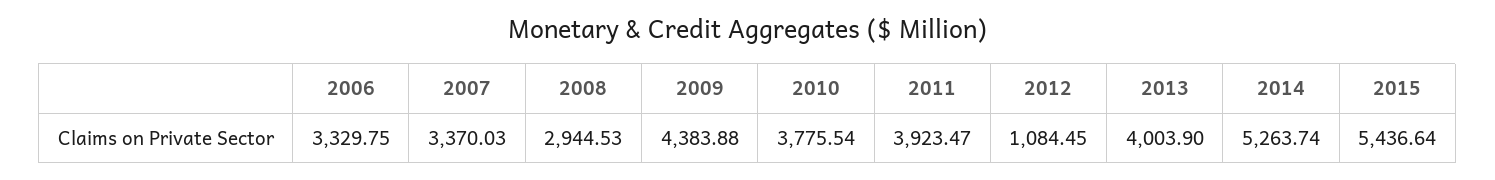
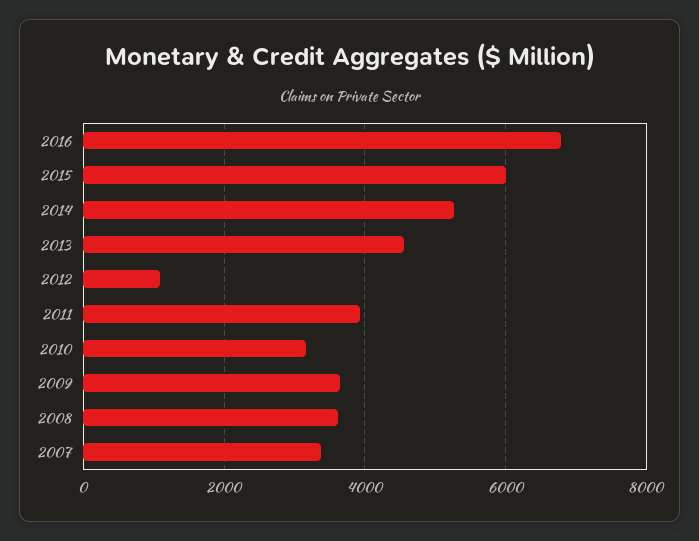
2006: 3329.75 -> none
2008: 2944.53 -> 3600
2009: 4383.88 -> 3600
2010: 3775.54 -> 3200
2013: 4003.9 -> 4600
2015: 5436.64 -> 6000
2016: none -> 6800

